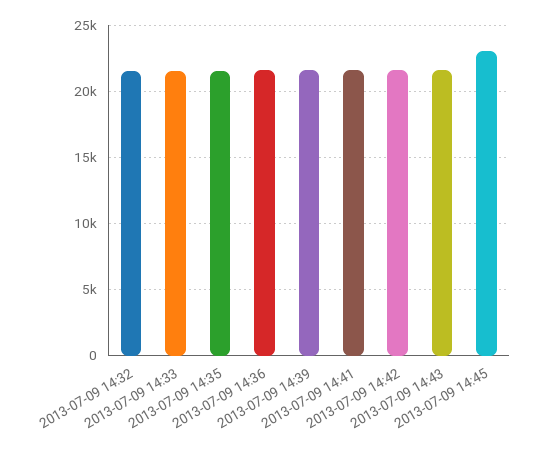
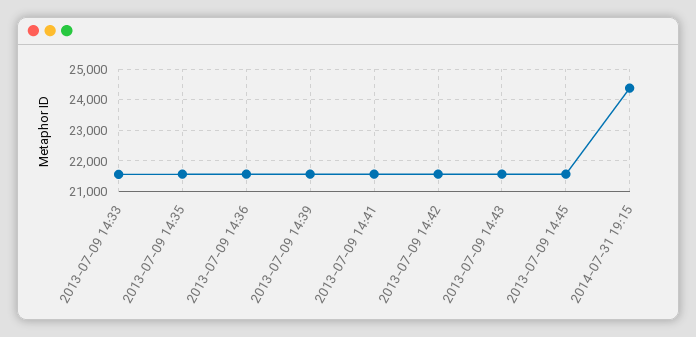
2013-07-09 14:32: 21500 -> none
2013-07-09 14:45: 23000 -> 21600
2014-07-31 19:15: none -> 24400

